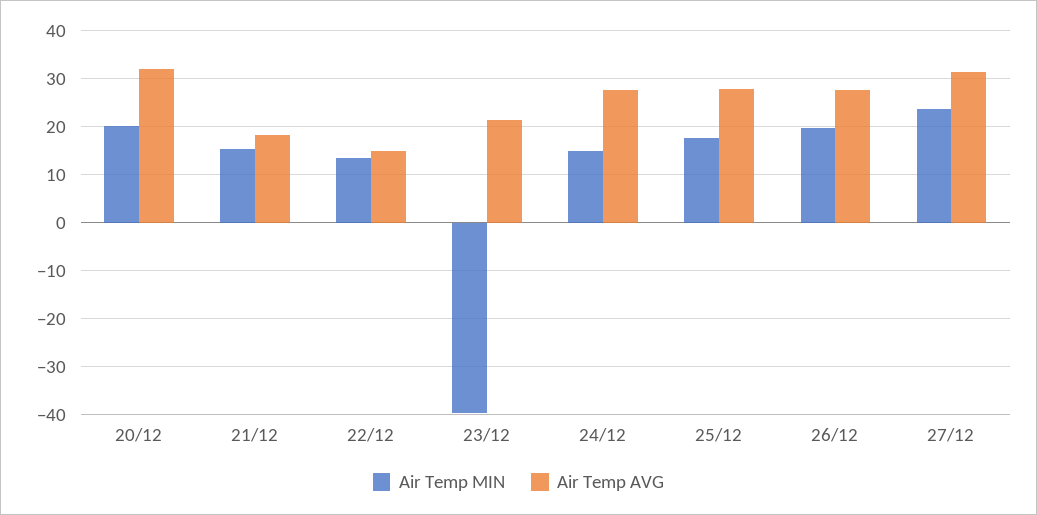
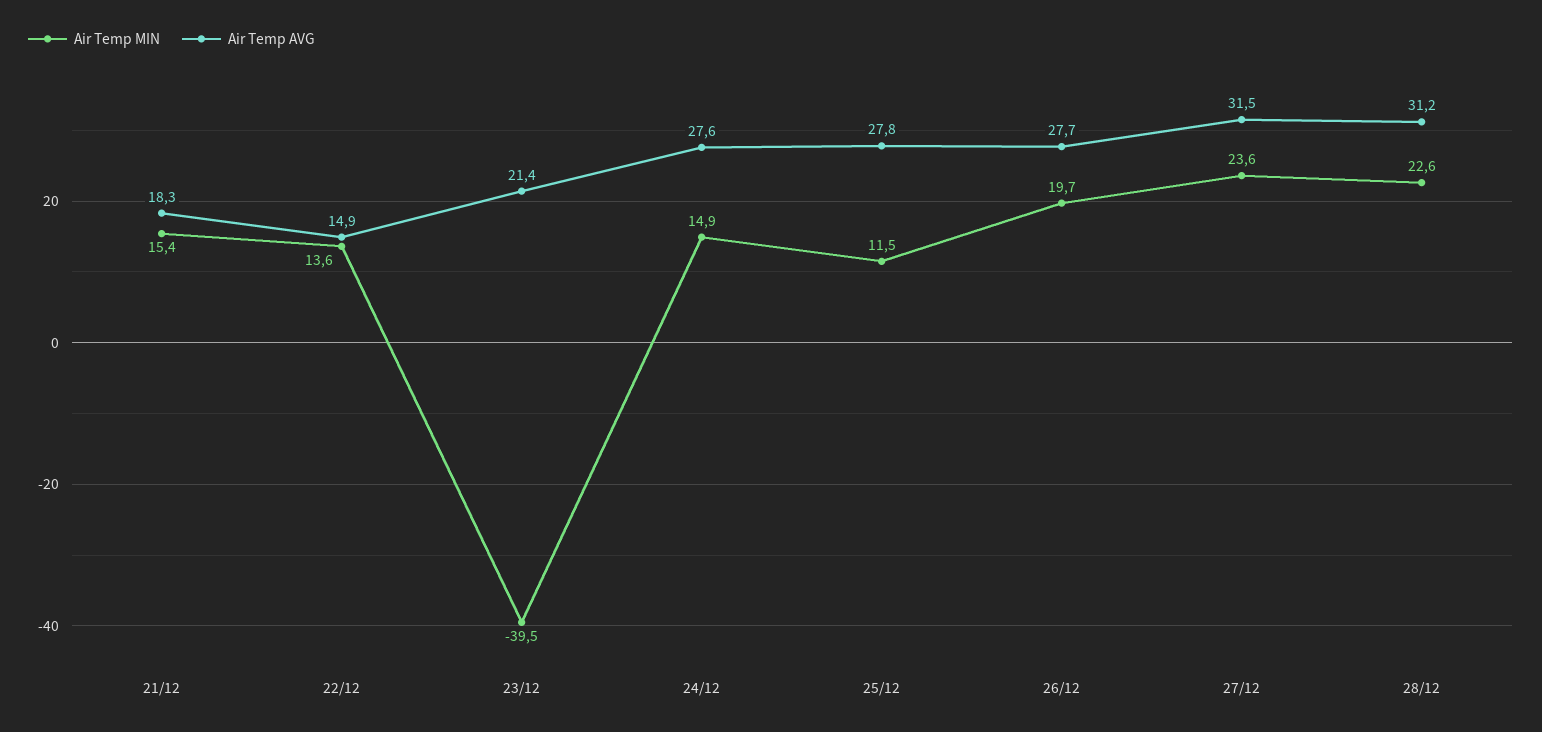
Air Temp MIN, 20/12: 20 -> none
Air Temp AVG, 20/12: 32 -> none
Air Temp MIN, 25/12: 18 -> 11.5
Air Temp MIN, 28/12: none -> 22.6
Air Temp AVG, 28/12: none -> 31.2

